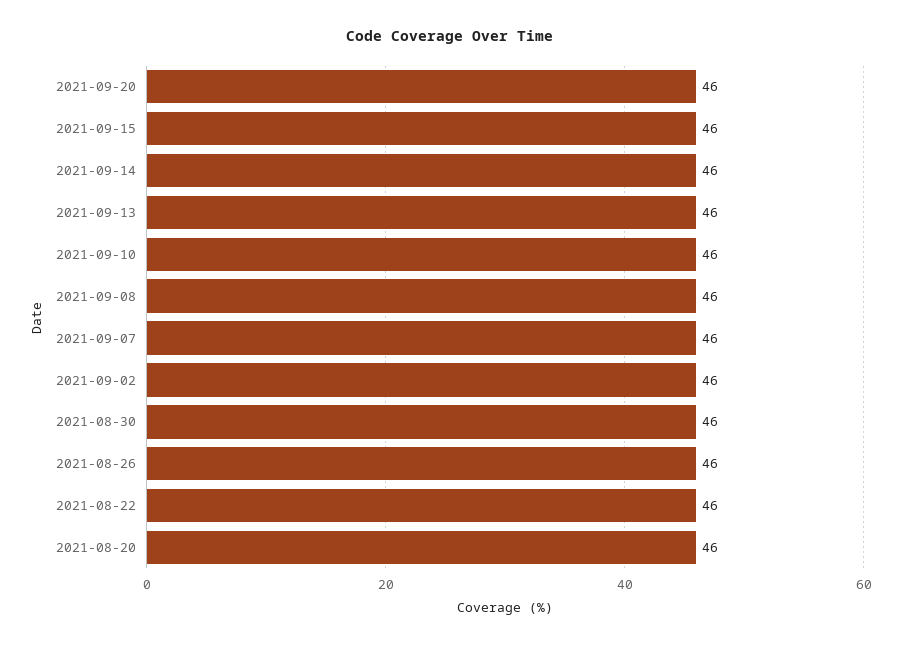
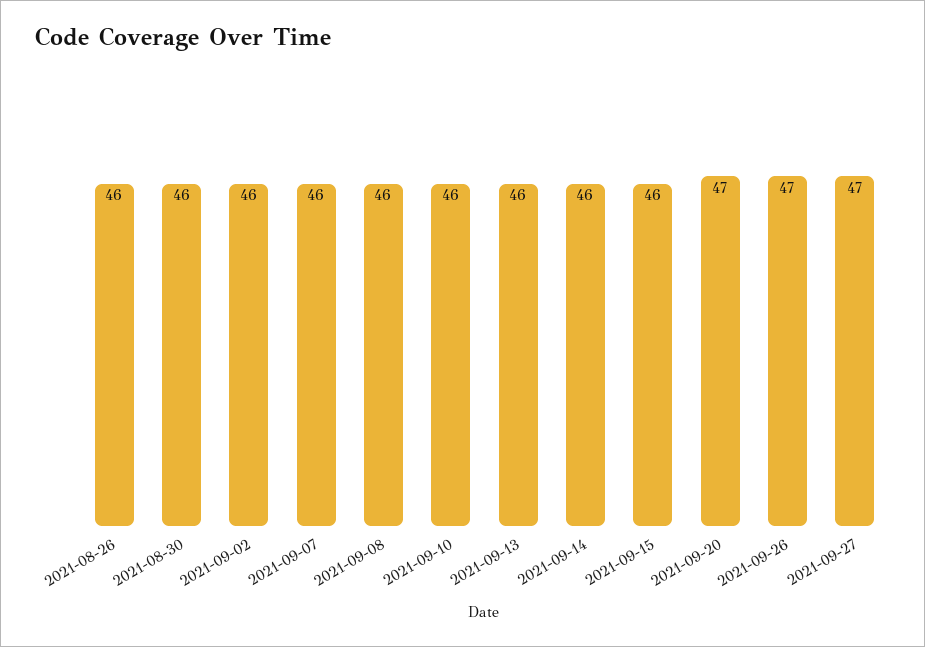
2021-09-20: 46 -> 47
2021-08-22: 46 -> none
2021-08-20: 46 -> none
2021-09-26: none -> 47
2021-09-27: none -> 47

